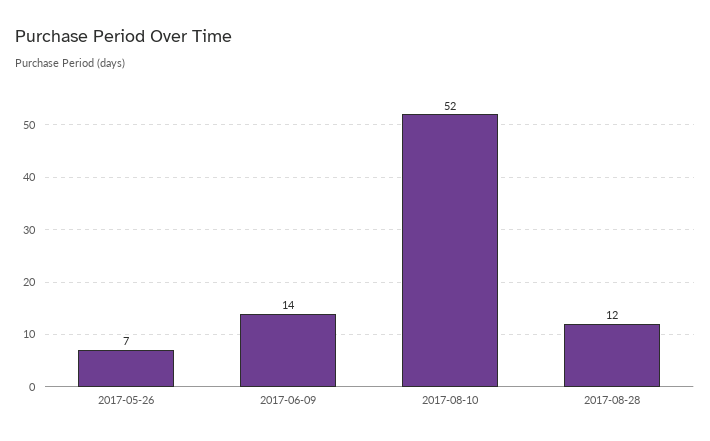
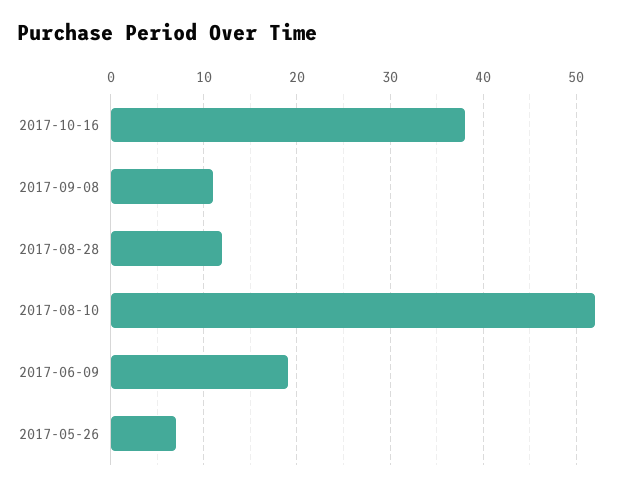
2017-06-09: 14 -> 19
2017-10-16: none -> 38
2017-09-08: none -> 11

